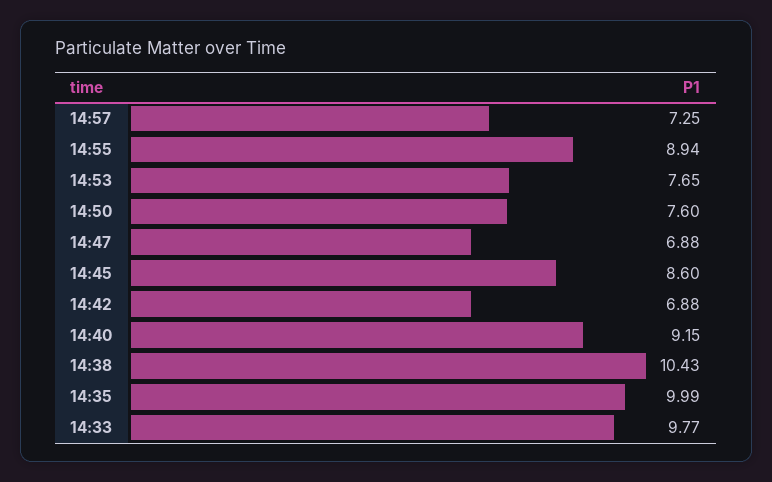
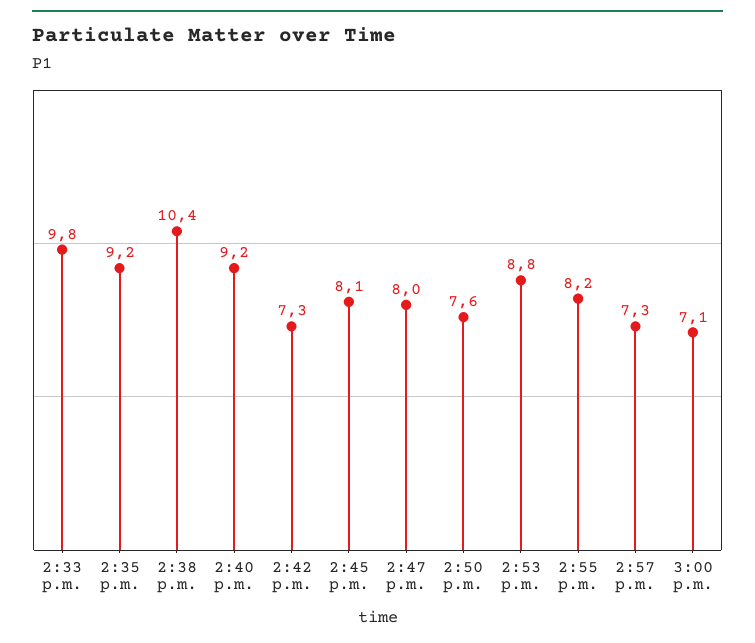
14:55: 8.94 -> 8.2
14:53: 7.65 -> 8.8
14:47: 6.88 -> 8
14:45: 8.6 -> 8.1
14:42: 6.88 -> 7.3
14:35: 9.99 -> 9.2
3:00 p.m.: none -> 7.1

